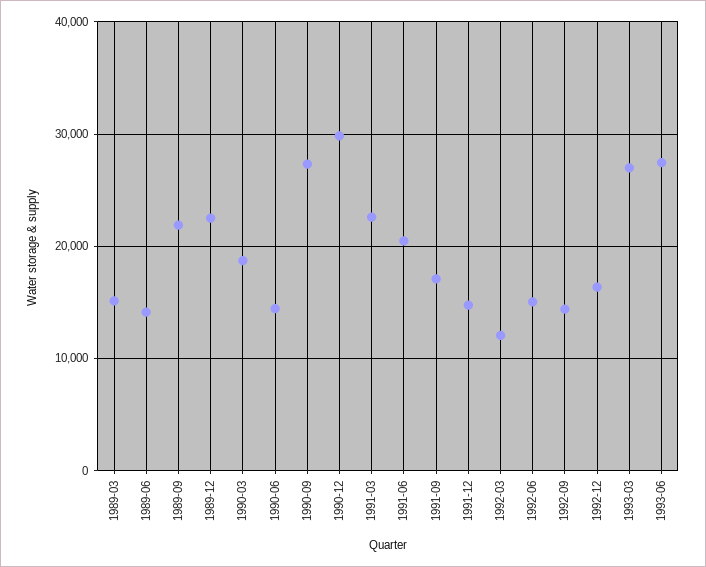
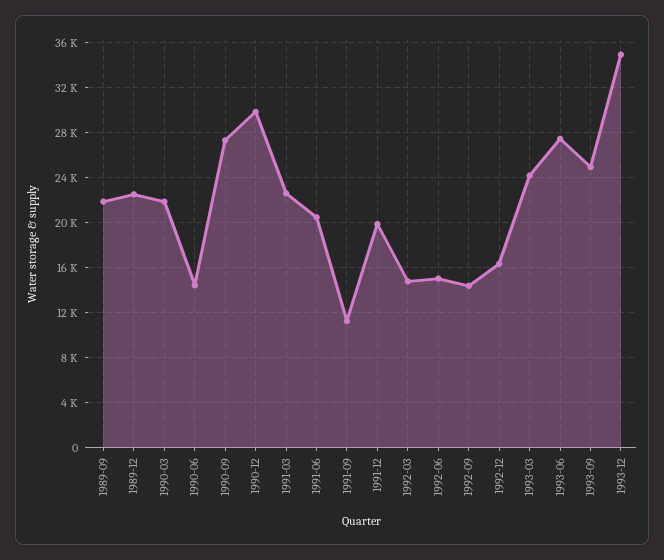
1989-03: 15000 -> none
1989-06: 14000 -> none
1990-03: 19000 -> 22000
1991-09: 17000 -> 11000
1991-12: 15000 -> 20000
1992-03: 12000 -> 15000
1993-03: 27000 -> 24000
1993-09: none -> 25000
1993-12: none -> 35000

